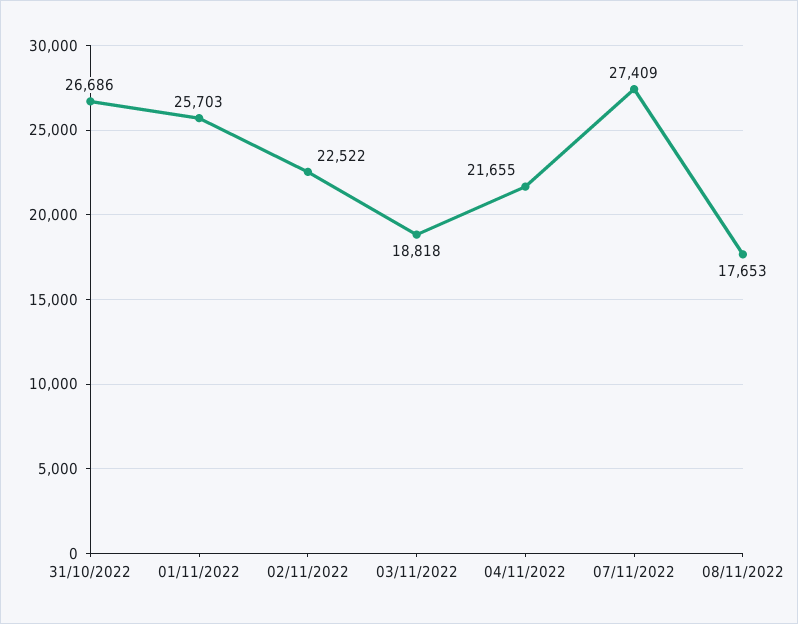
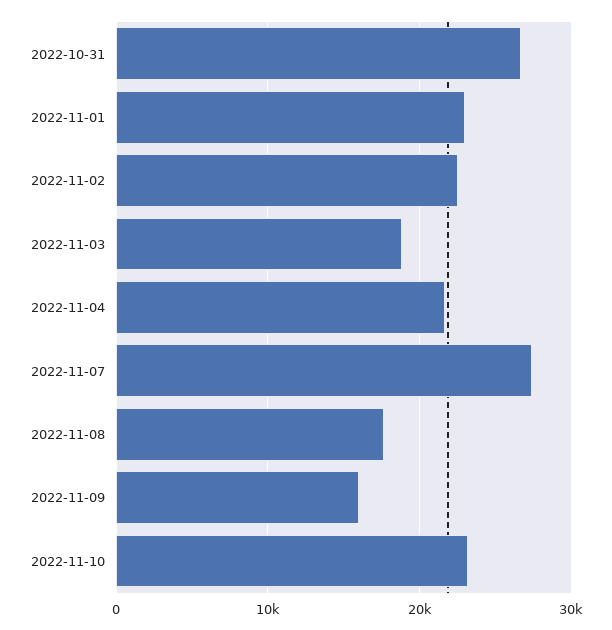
01/11/2022: 25703 -> 23000
2022-11-09: none -> 16000
2022-11-10: none -> 23000

